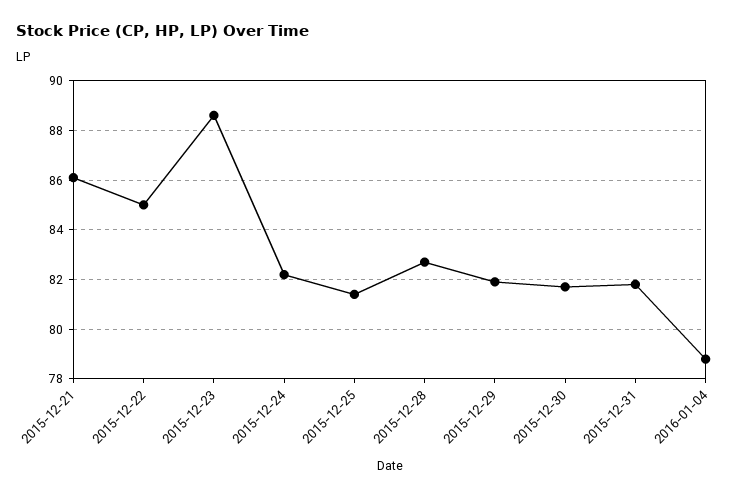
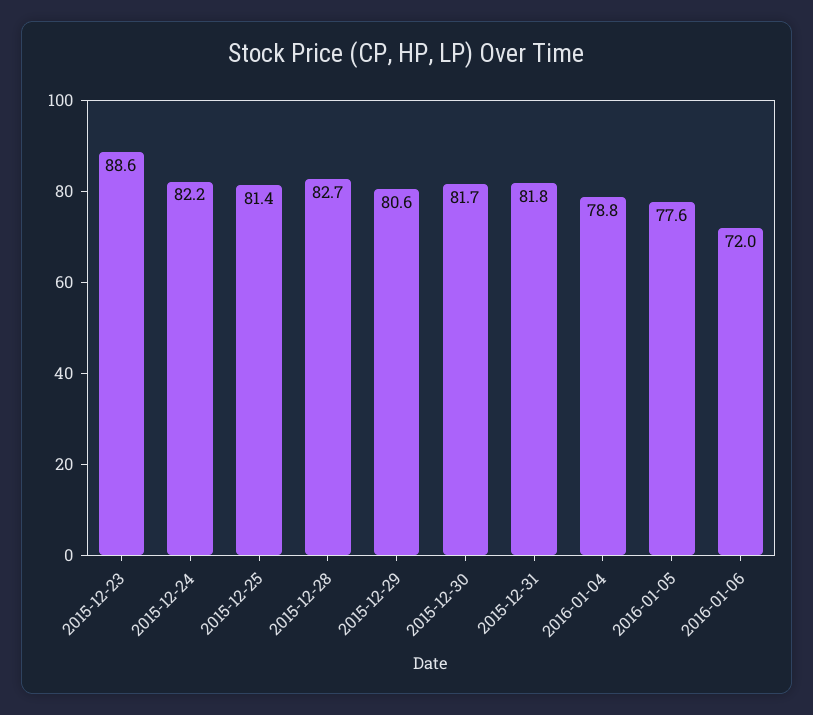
2015-12-21: 86 -> none
2015-12-22: 85 -> none
2015-12-29: 82 -> 80.6
2016-01-05: none -> 77.6
2016-01-06: none -> 72

